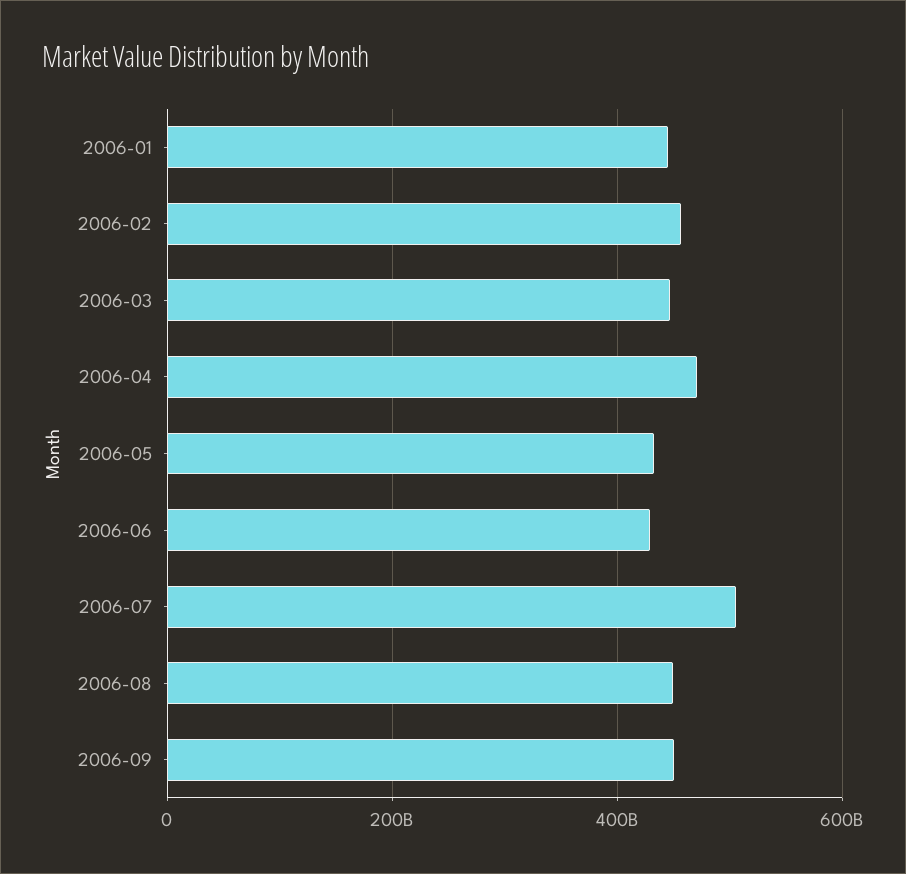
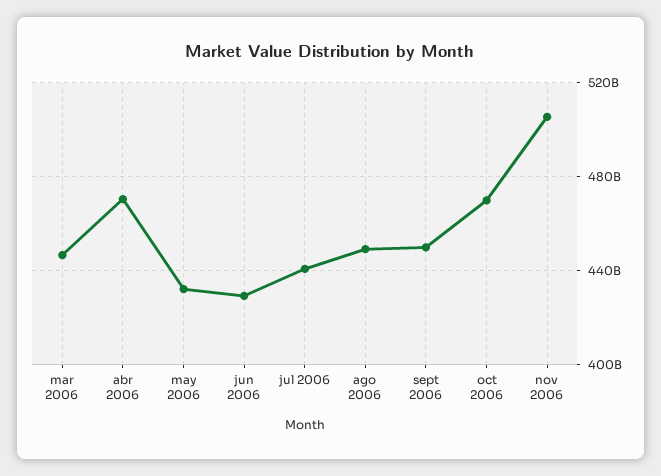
2006-01: 440000000000 -> none
2006-02: 460000000000 -> none
2006-07: 500000000000 -> 440000000000
oct 2006: none -> 470000000000
nov 2006: none -> 505000000000

